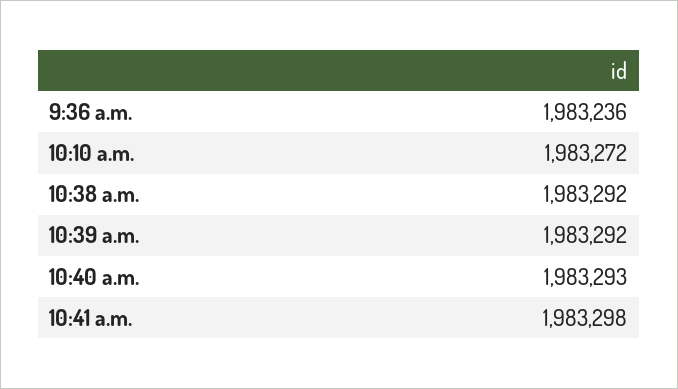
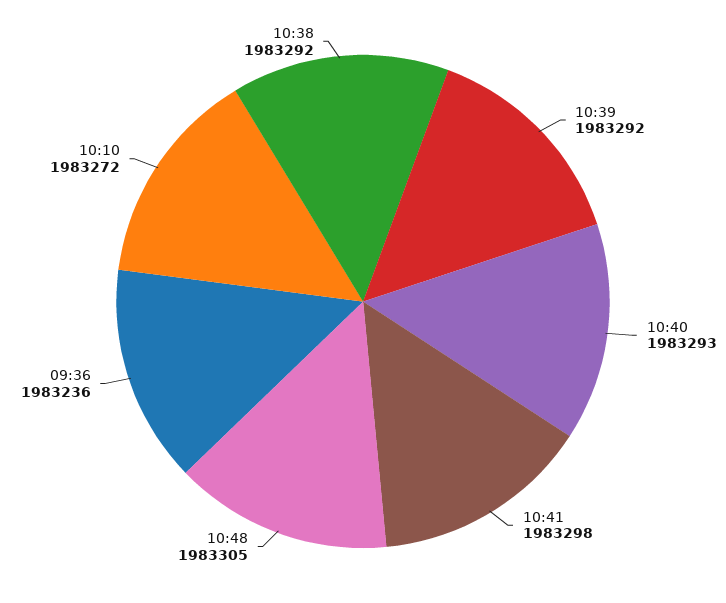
10:48: none -> 1983305

